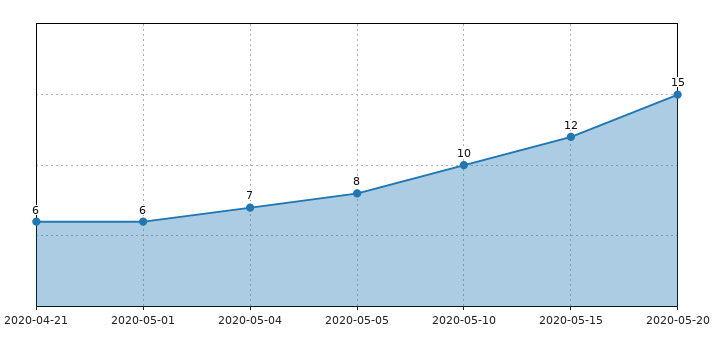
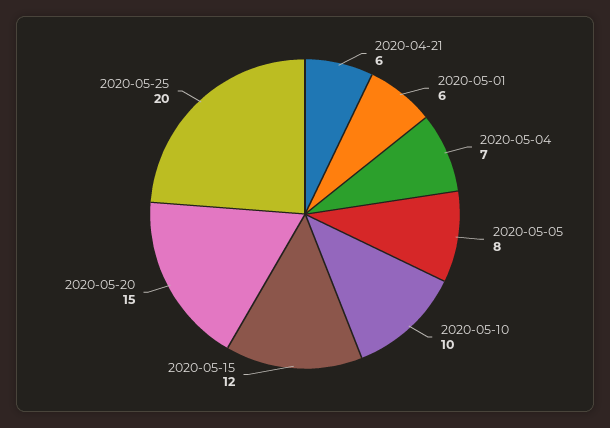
2020-05-25: none -> 20

